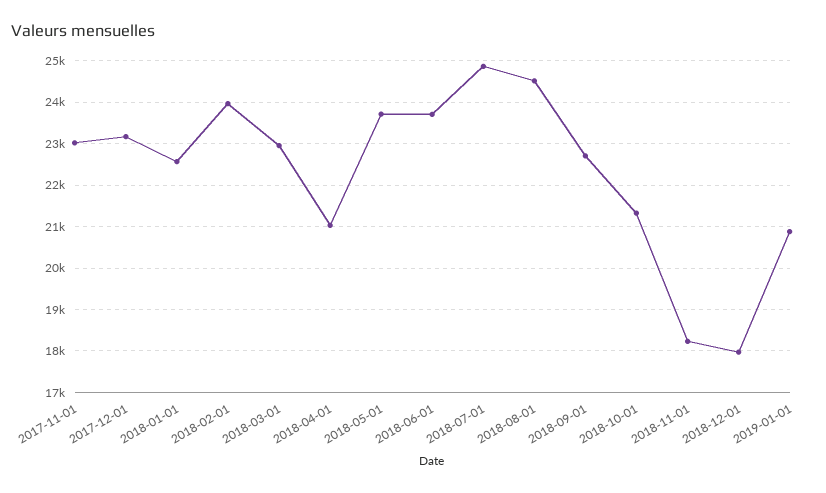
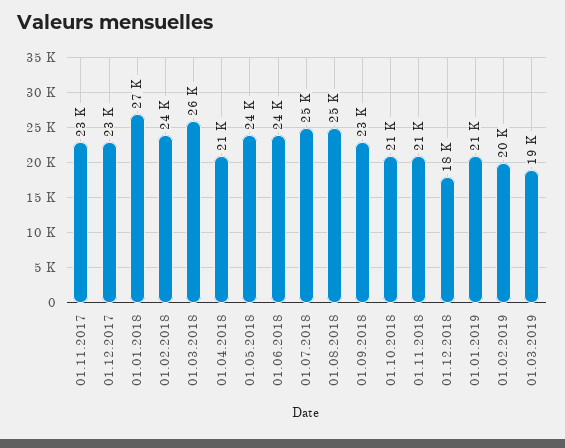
2018-01-01: 22600 -> 27000
2018-03-01: 23000 -> 26000
2018-11-01: 18200 -> 21000
01.02.2019: none -> 20000
01.03.2019: none -> 19000

